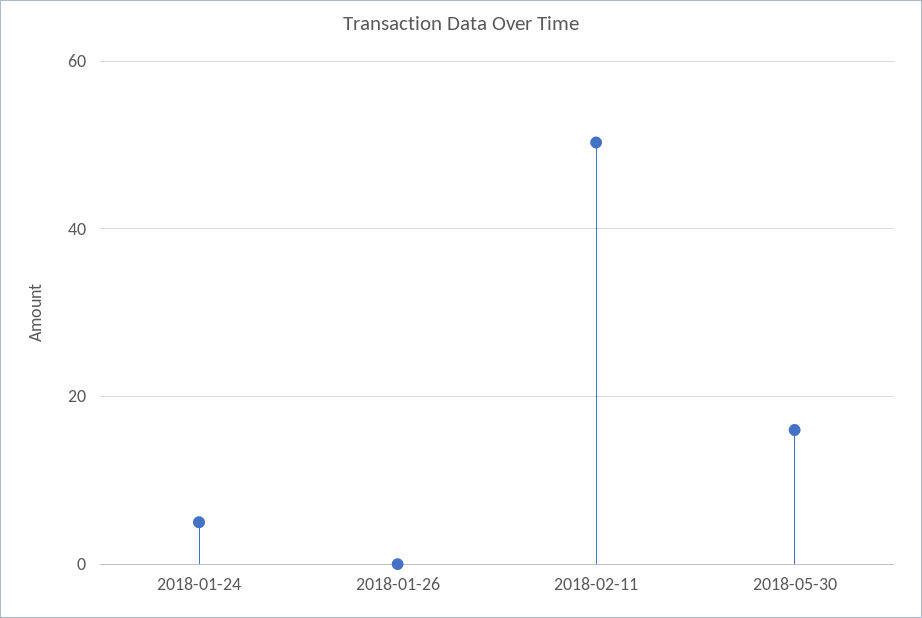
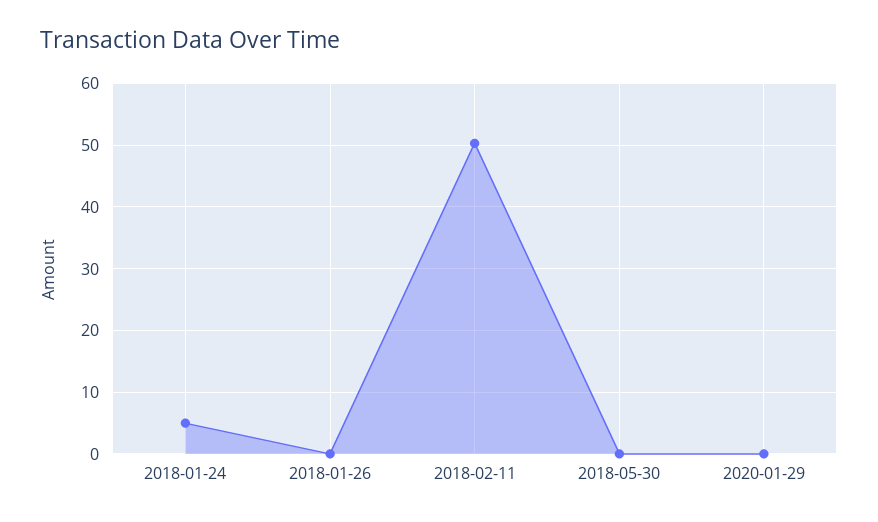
2018-05-30: 16 -> 0
2020-01-29: none -> 0

